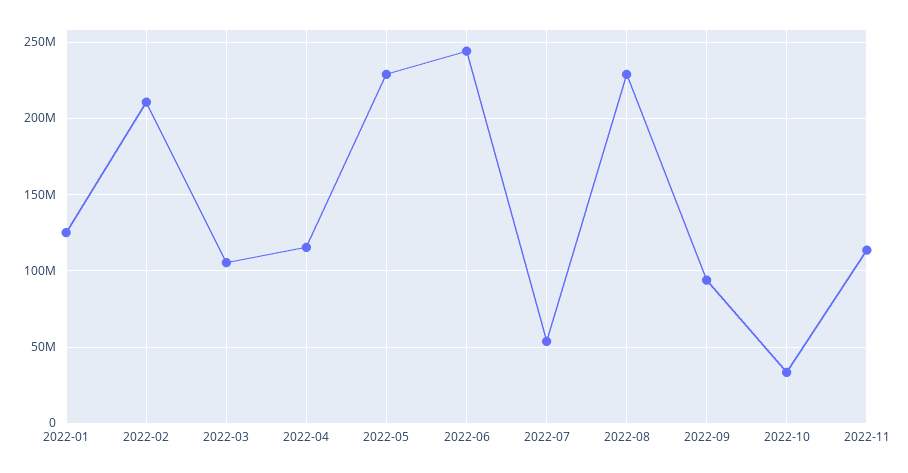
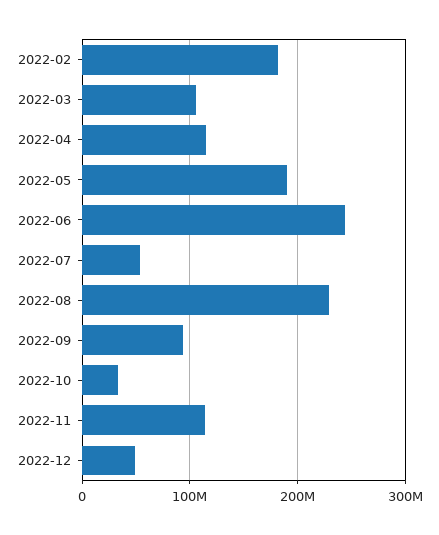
2022-01: 125000000 -> none
2022-02: 210000000 -> 180000000
2022-05: 230000000 -> 190000000
2022-12: none -> 50000000

